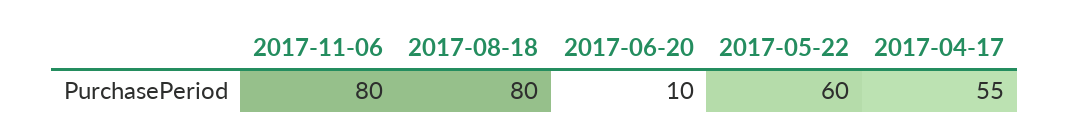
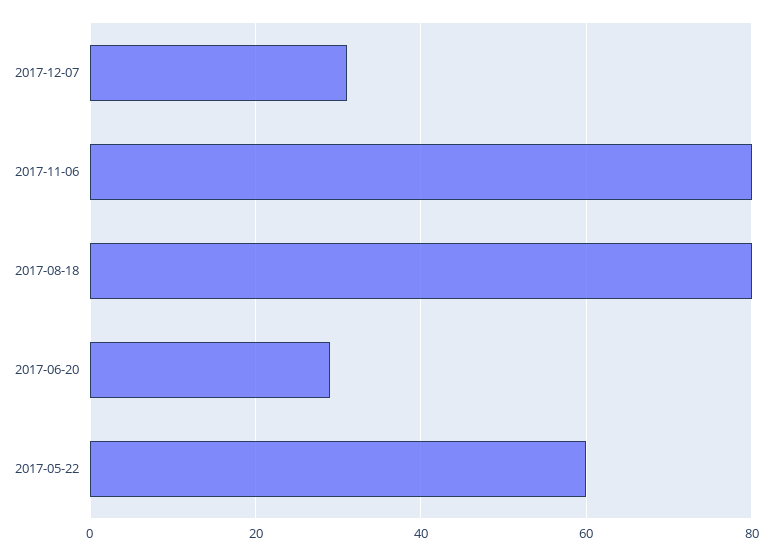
2017-06-20: 10 -> 30
2017-04-17: 55 -> none
2017-12-07: none -> 30

